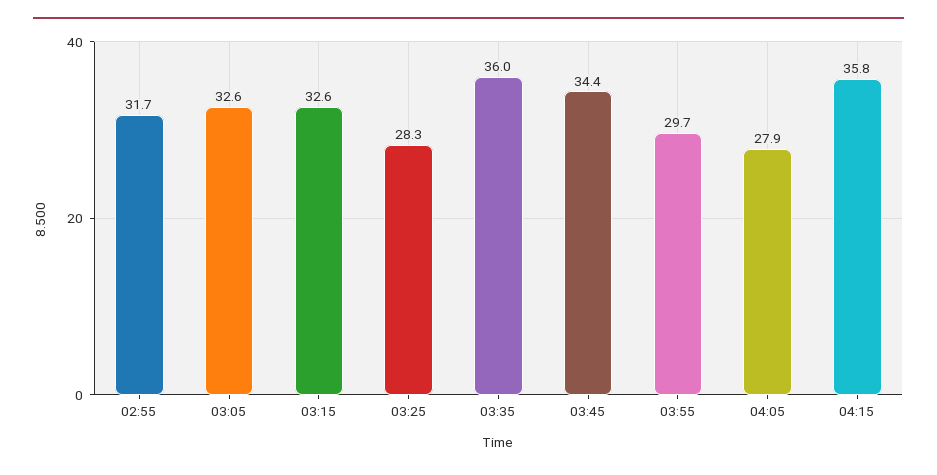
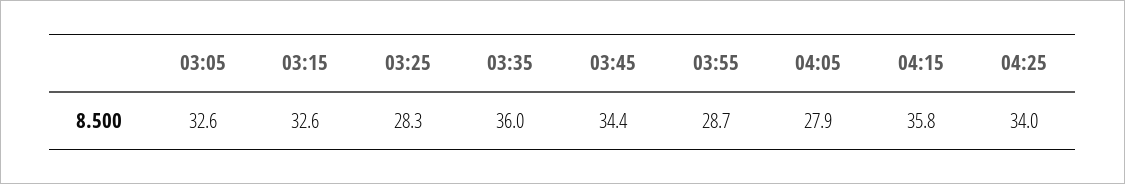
02:55: 31.7 -> none
03:55: 29.7 -> 28.7
04:25: none -> 34

